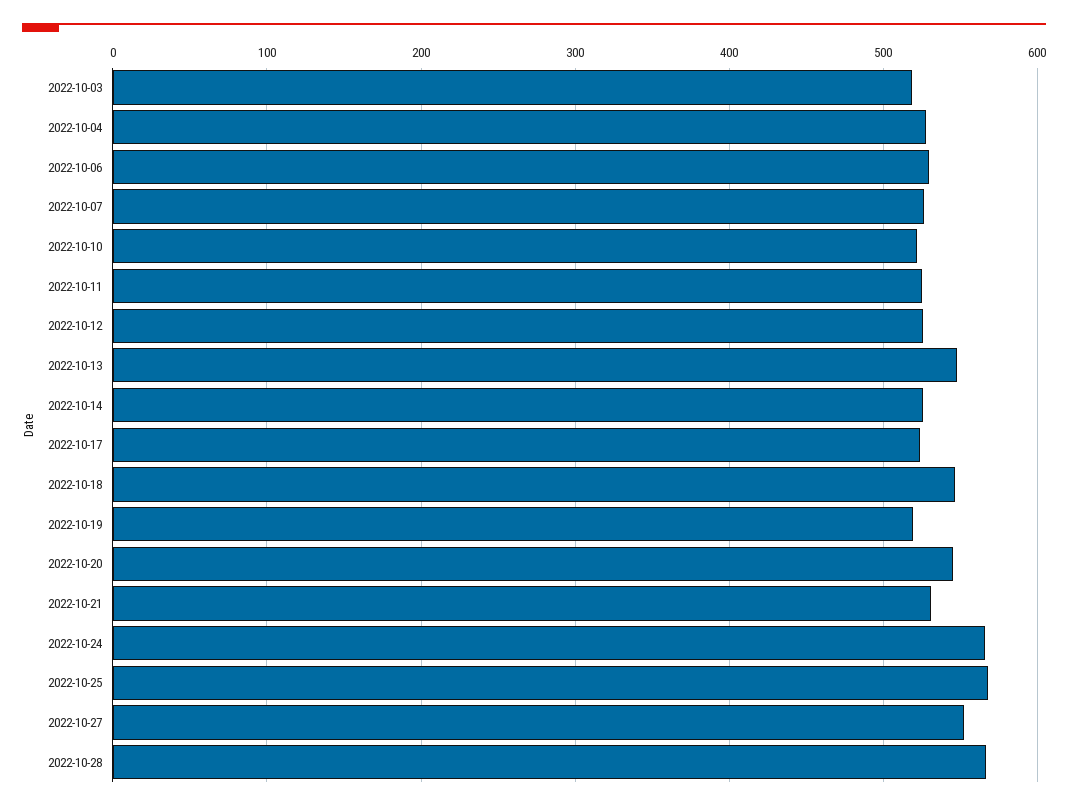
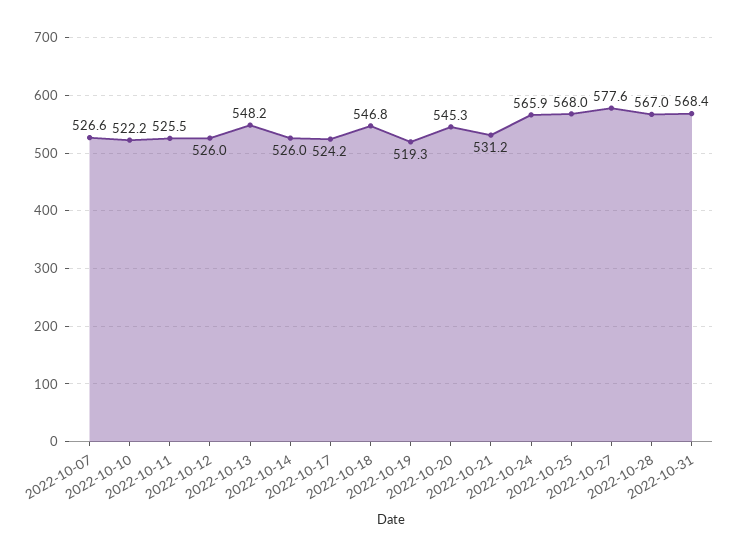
2022-10-03: 520 -> none
2022-10-04: 530 -> none
2022-10-06: 530 -> none
2022-10-27: 550 -> 577.6
2022-10-31: none -> 568.4

